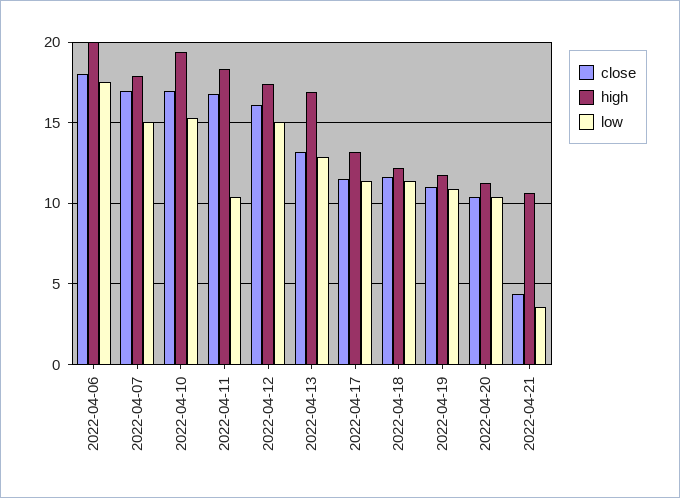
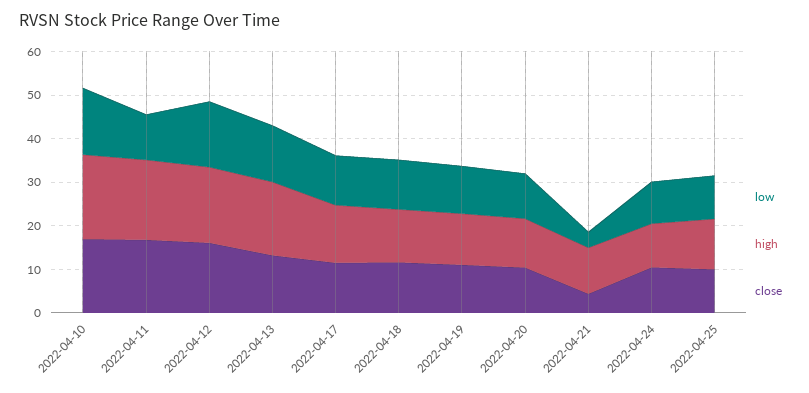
close, 2022-04-06: 18 -> none
high, 2022-04-06: 20 -> none
low, 2022-04-06: 17.5 -> none
close, 2022-04-07: 17 -> none
high, 2022-04-07: 18 -> none
low, 2022-04-07: 15 -> none
low, 2022-04-24: none -> 10
high, 2022-04-24: none -> 10
close, 2022-04-24: none -> 10
low, 2022-04-25: none -> 10
high, 2022-04-25: none -> 12
close, 2022-04-25: none -> 10

